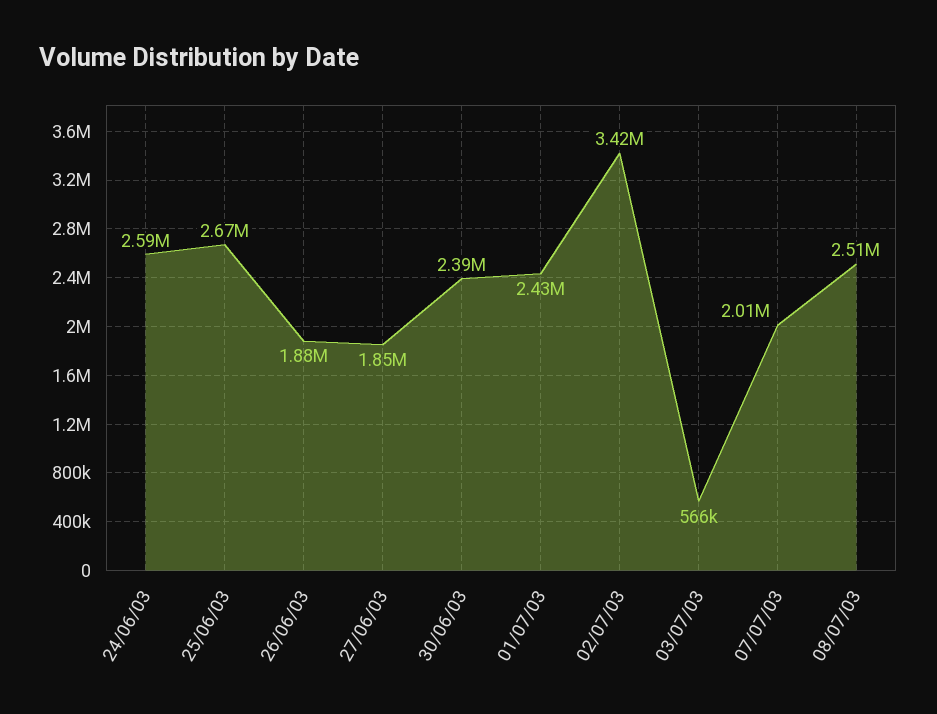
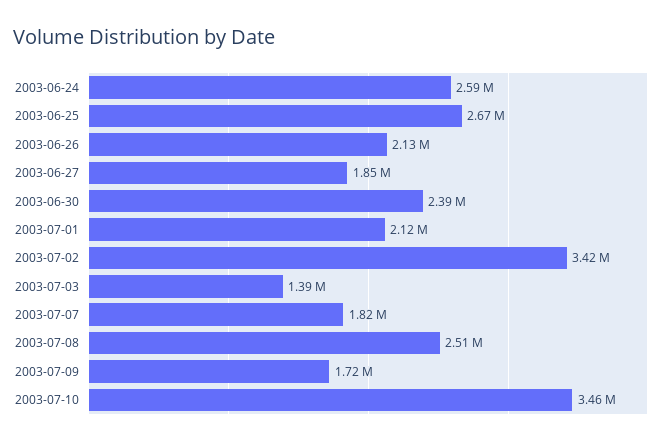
26/06/03: 1880000 -> 2130000
01/07/03: 2430000 -> 2120000
03/07/03: 566000 -> 1390000
07/07/03: 2010000 -> 1820000
2003-07-09: none -> 1720000
2003-07-10: none -> 3460000

